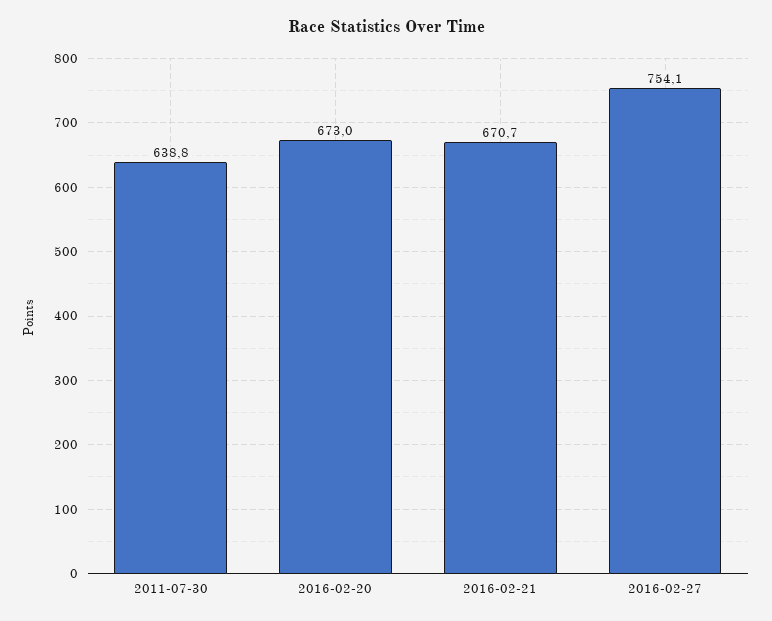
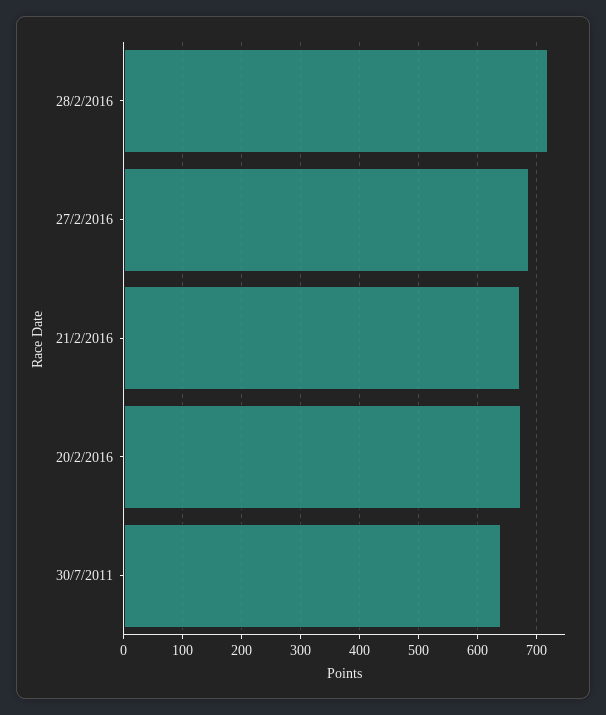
2016-02-27: 754.1 -> 680
28/2/2016: none -> 720

